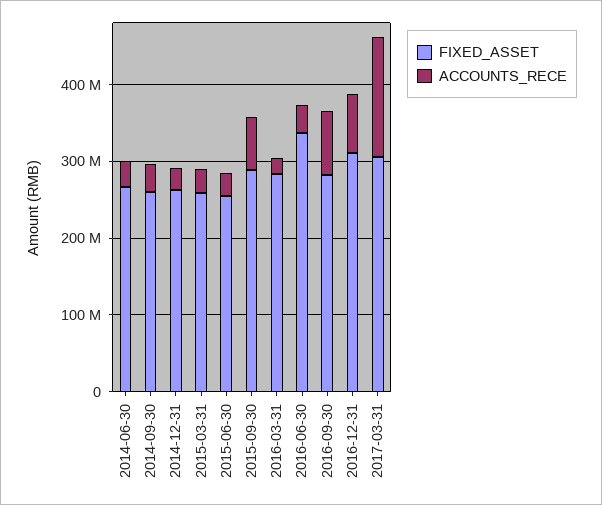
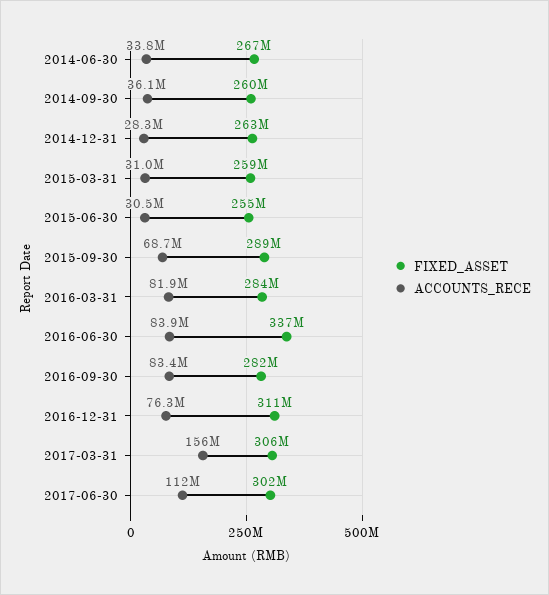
ACCOUNTS_RECE, 2016-03-31: 20000000 -> 81900000
ACCOUNTS_RECE, 2016-06-30: 40000000 -> 83900000
FIXED_ASSET, 2017-06-30: none -> 302000000
ACCOUNTS_RECE, 2017-06-30: none -> 112000000

